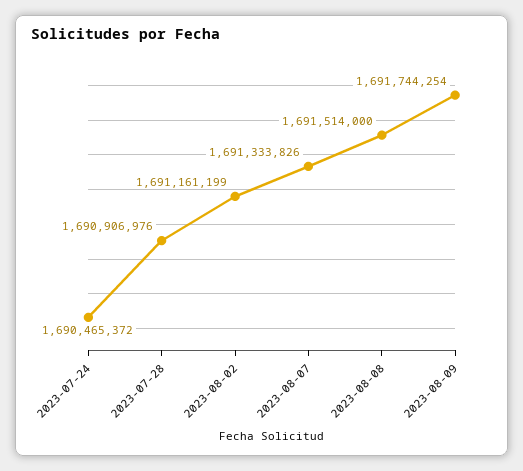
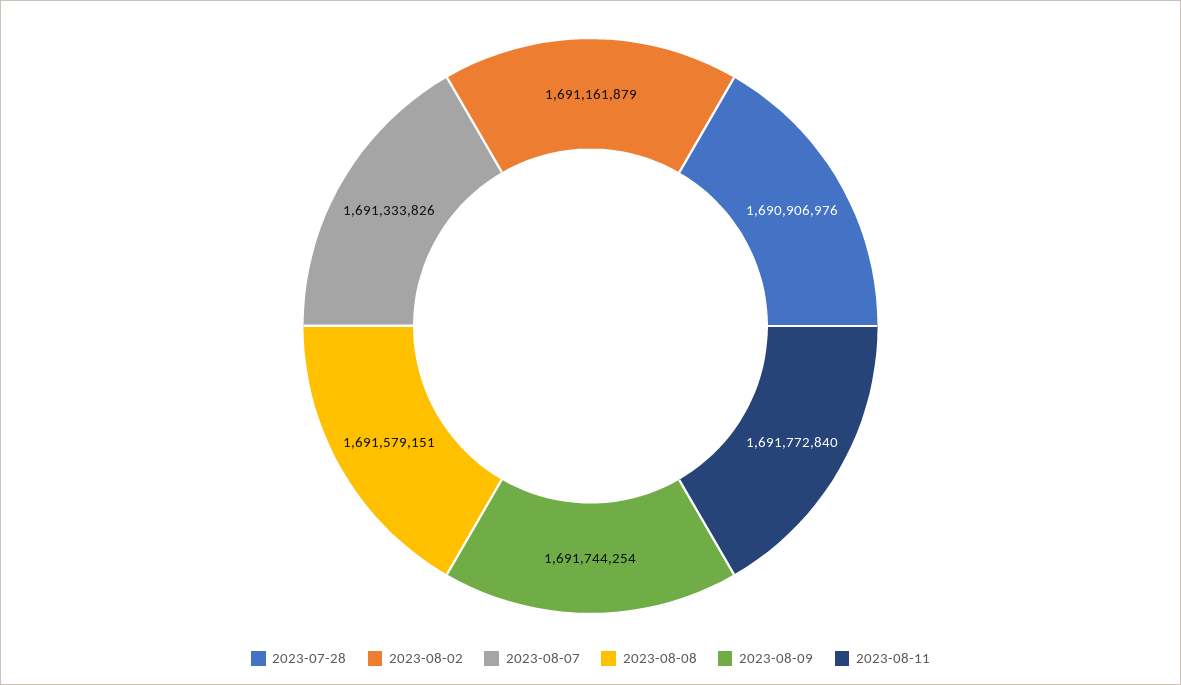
2023-07-24: 1690465372 -> none
2023-08-02: 1691161199 -> 1691161879
2023-08-08: 1691514000 -> 1691579151
2023-08-11: none -> 1691772840

